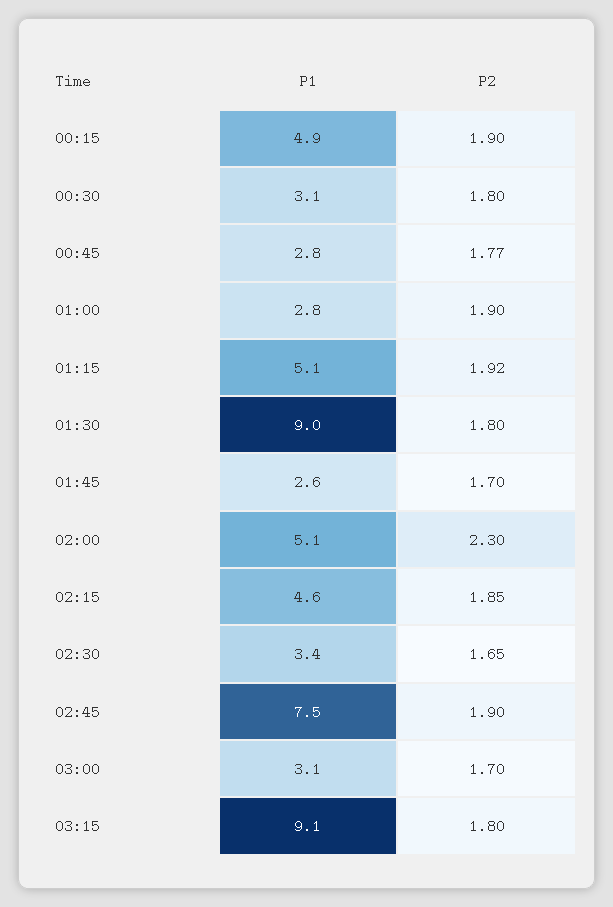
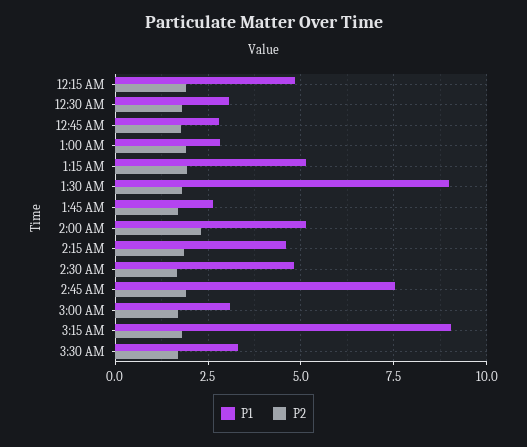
P1, 02:30: 3.4 -> 4.75
P1, 3:30 AM: none -> 3.25
P2, 3:30 AM: none -> 1.75

